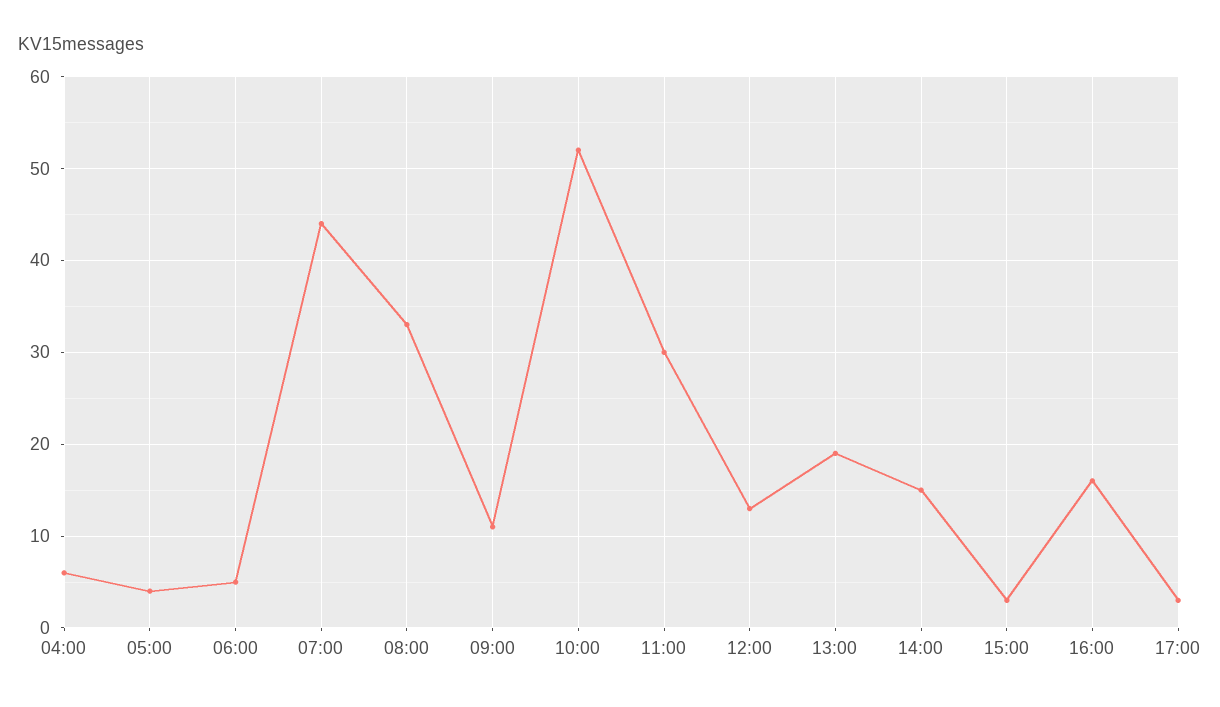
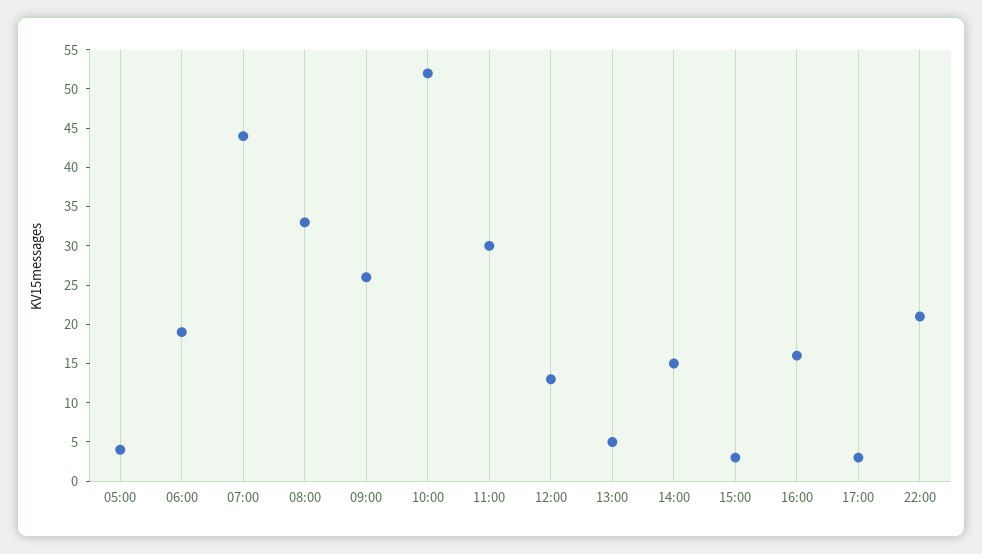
04:00: 6 -> none
06:00: 5 -> 20
09:00: 11 -> 25
13:00: 19 -> 5
22:00: none -> 20

